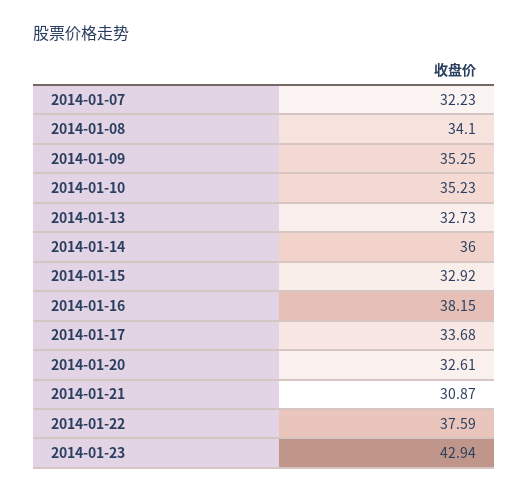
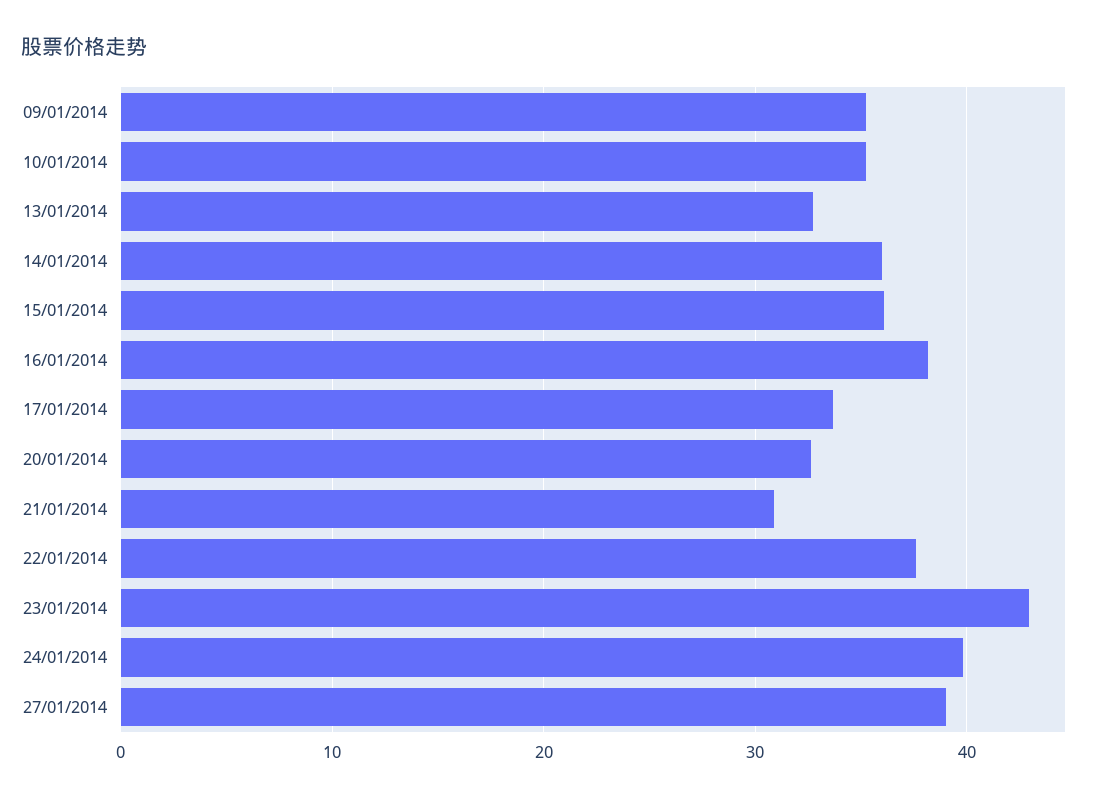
2014-01-07: 32.23 -> none
2014-01-08: 34.1 -> none
2014-01-15: 32.92 -> 36
24/01/2014: none -> 40
27/01/2014: none -> 39

